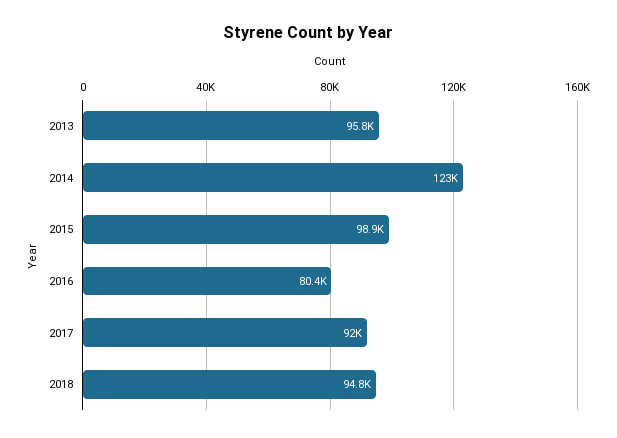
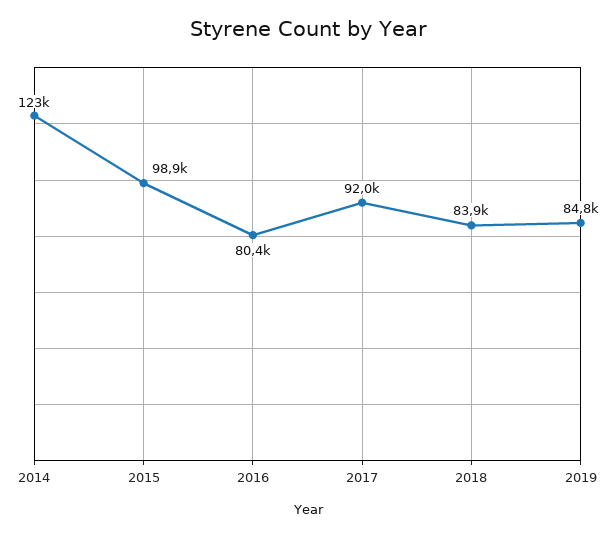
2013: 95800 -> none
2018: 94800 -> 83900
2019: none -> 84800

